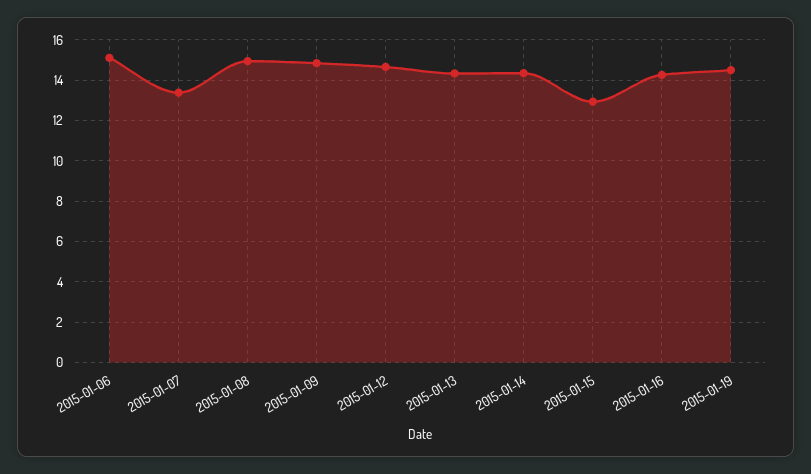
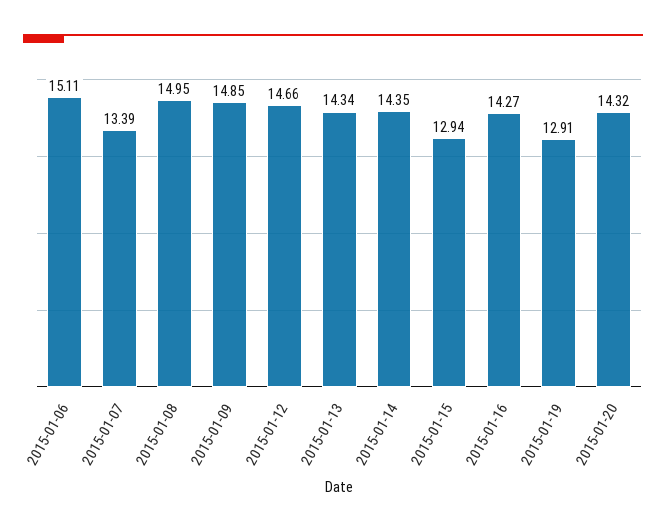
2015-01-19: 14.5 -> 12.91
2015-01-20: none -> 14.32

